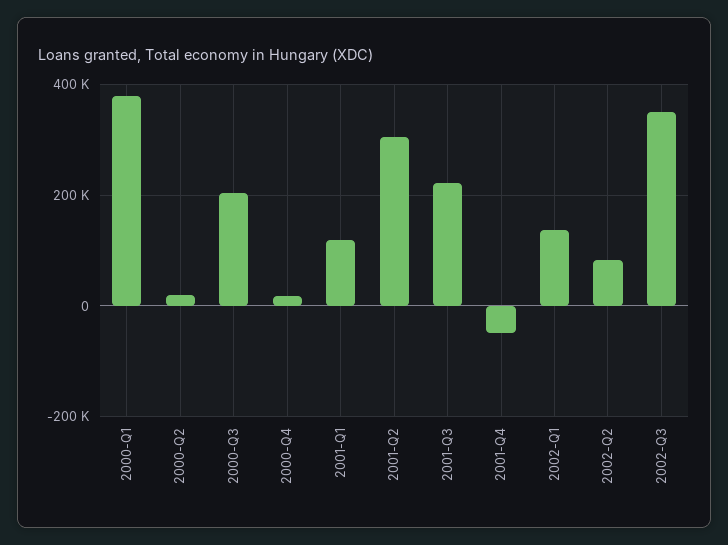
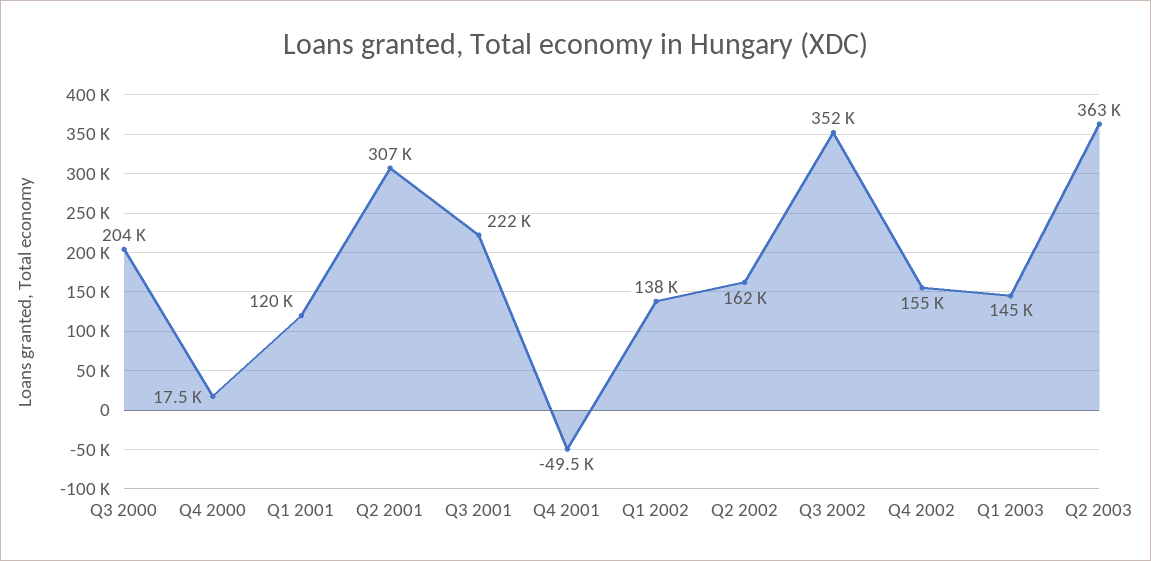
2000-Q1: 380000 -> none
2000-Q2: 20000 -> none
2002-Q2: 80000 -> 162000
Q4 2002: none -> 155000
Q1 2003: none -> 145000
Q2 2003: none -> 363000

